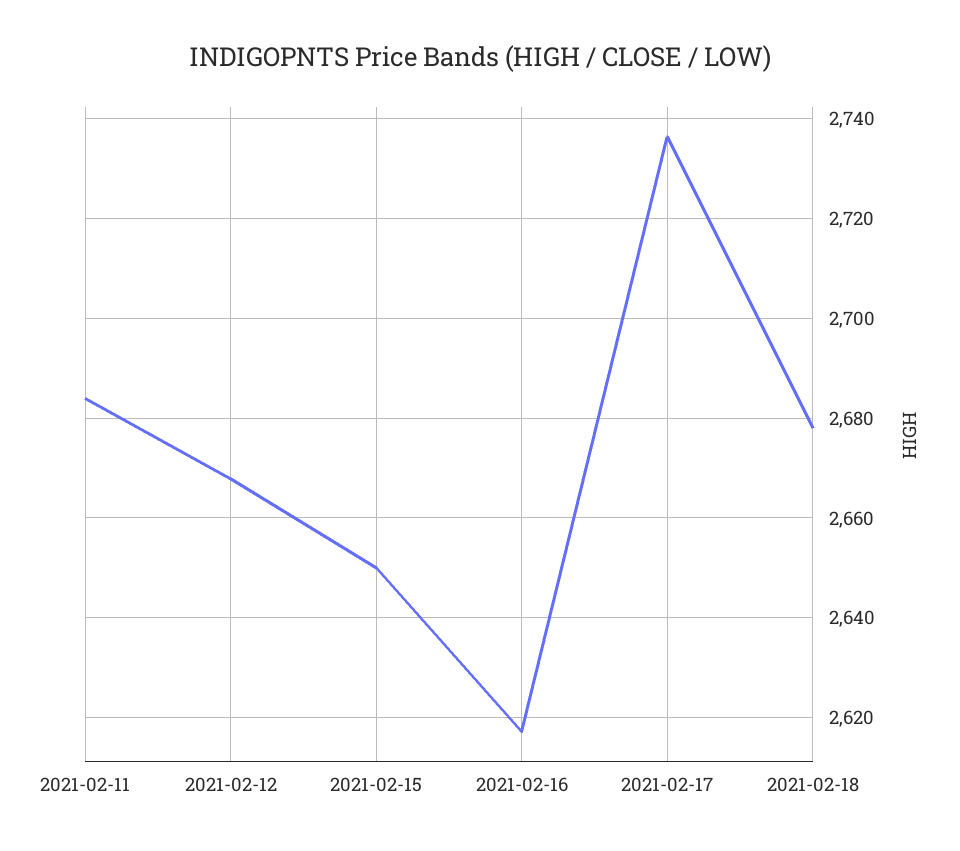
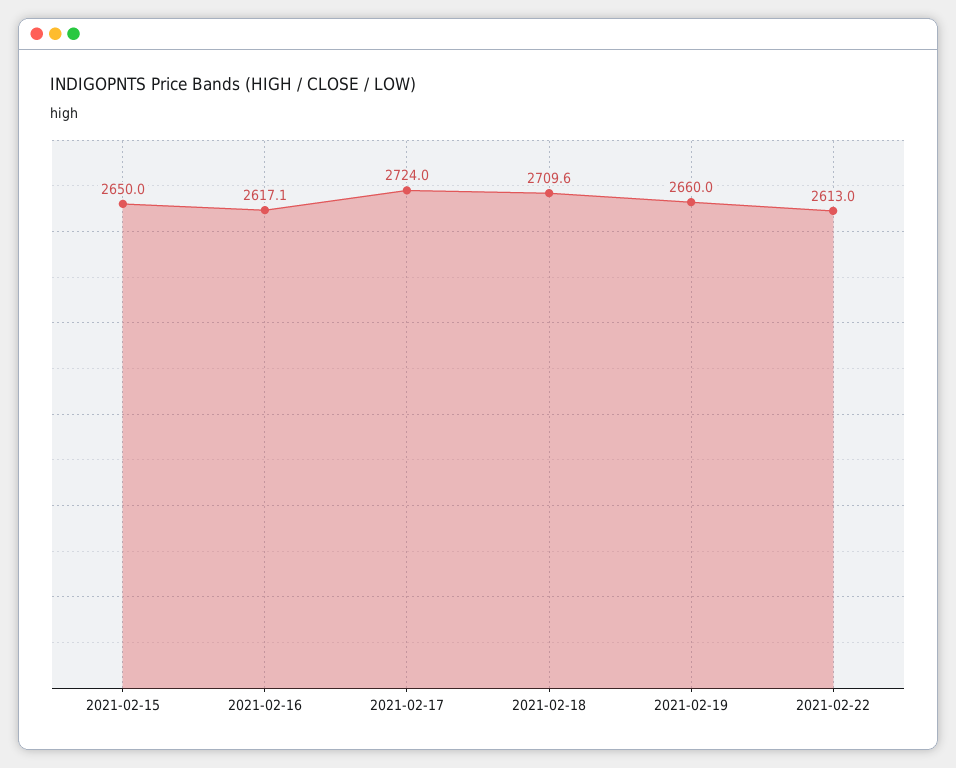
2021-02-11: 2684 -> none
2021-02-12: 2668 -> none
2021-02-17: 2736 -> 2724
2021-02-18: 2678 -> 2709.6
2021-02-19: none -> 2660
2021-02-22: none -> 2613

